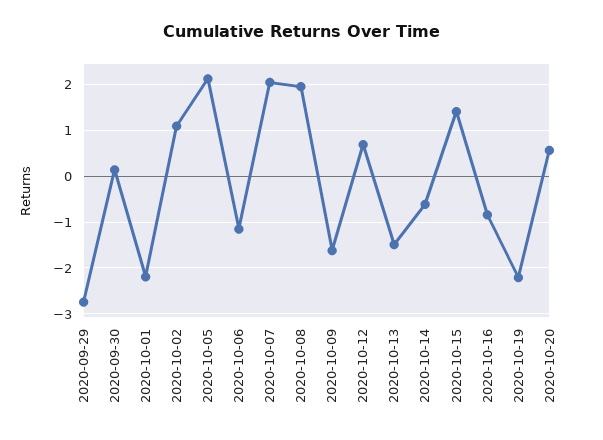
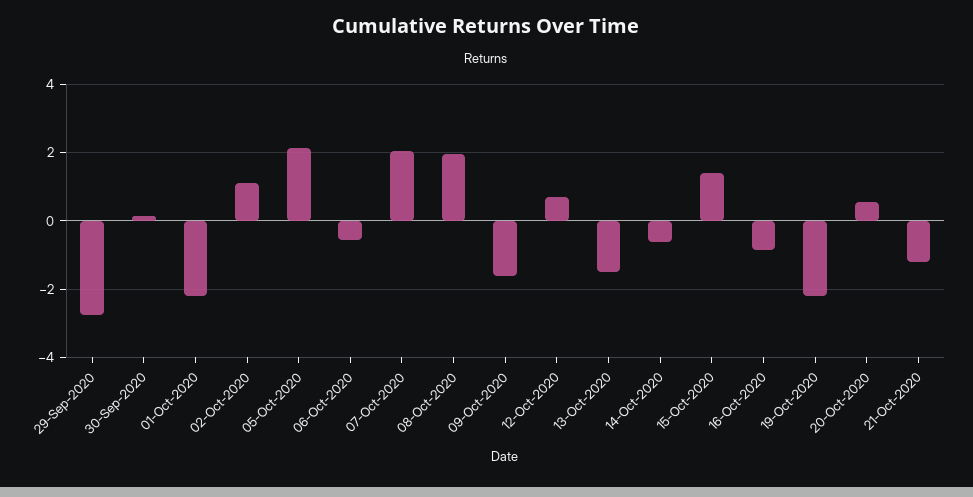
2020-10-06: -1.2 -> -0.6
21-Oct-2020: none -> -1.2

